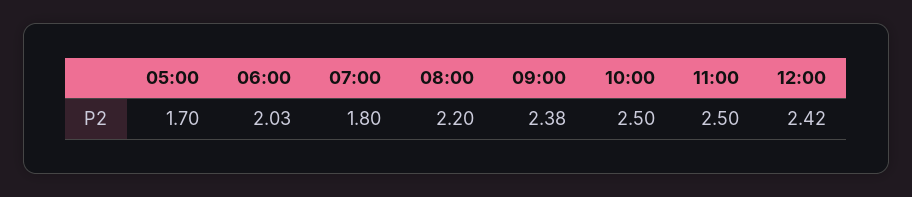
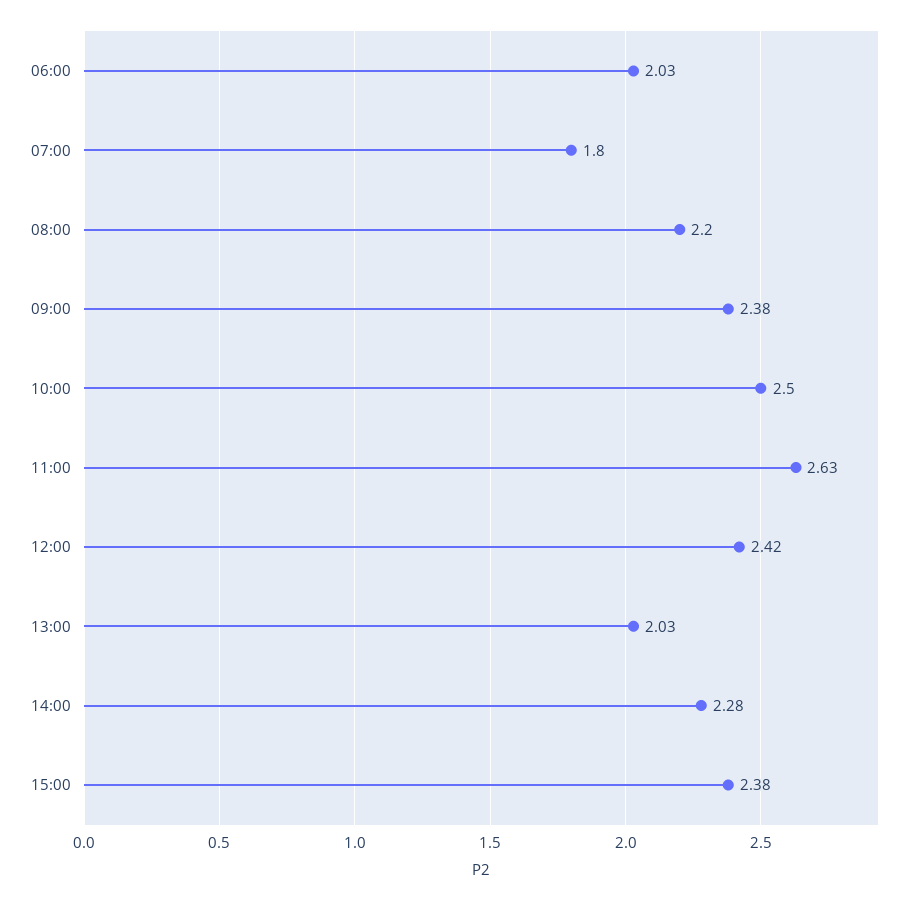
05:00: 1.7 -> none
11:00: 2.5 -> 2.63
13:00: none -> 2.03
14:00: none -> 2.28
15:00: none -> 2.38

